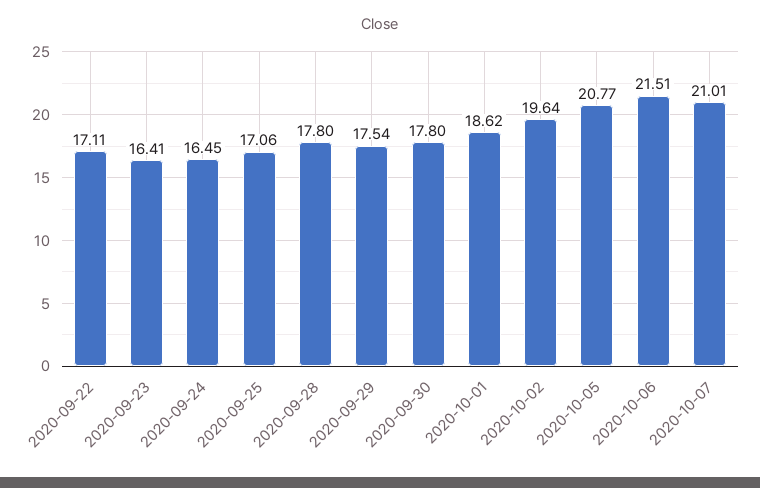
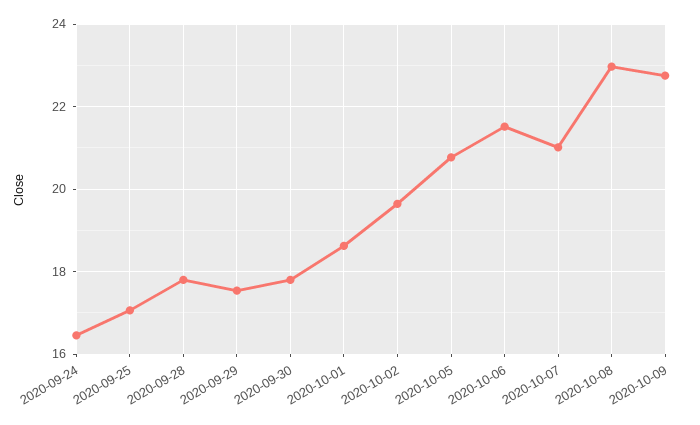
2020-09-22: 17.11 -> none
2020-09-23: 16.41 -> none
2020-10-08: none -> 23
2020-10-09: none -> 22.8

